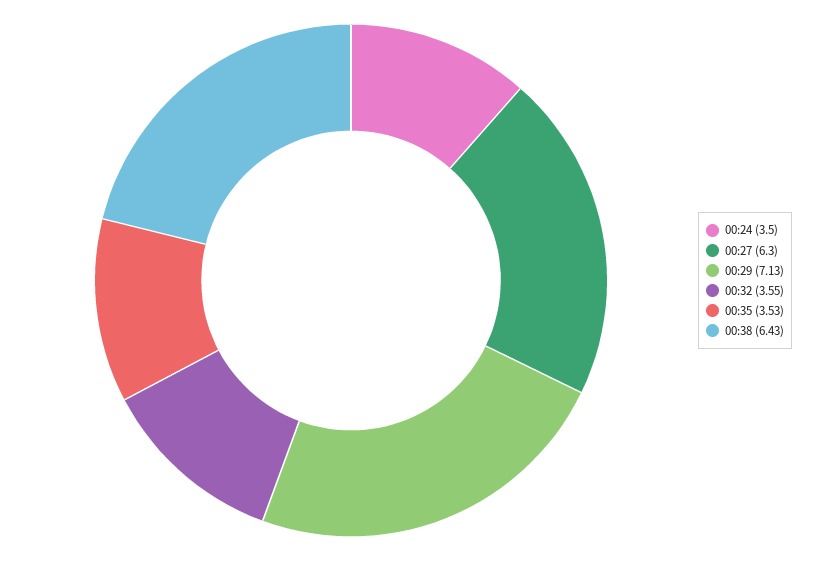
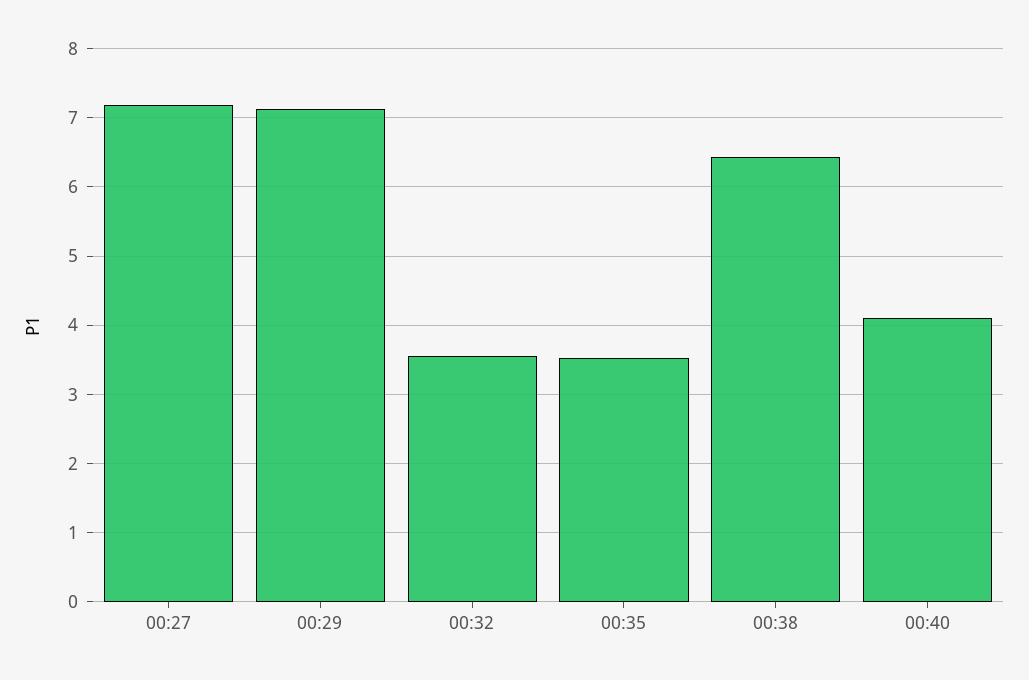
00:24: 3.5 -> none
00:27: 6.3 -> 7.2
00:40: none -> 4.1

